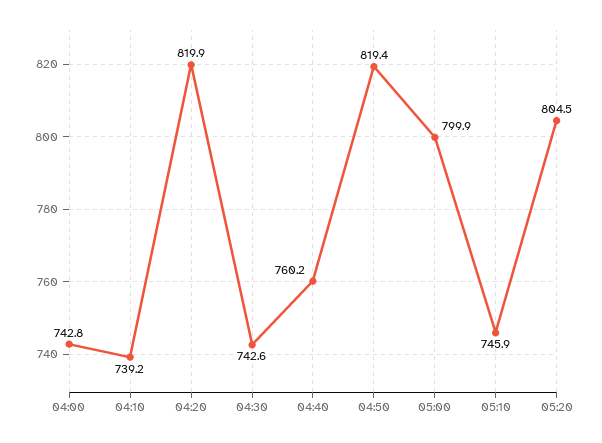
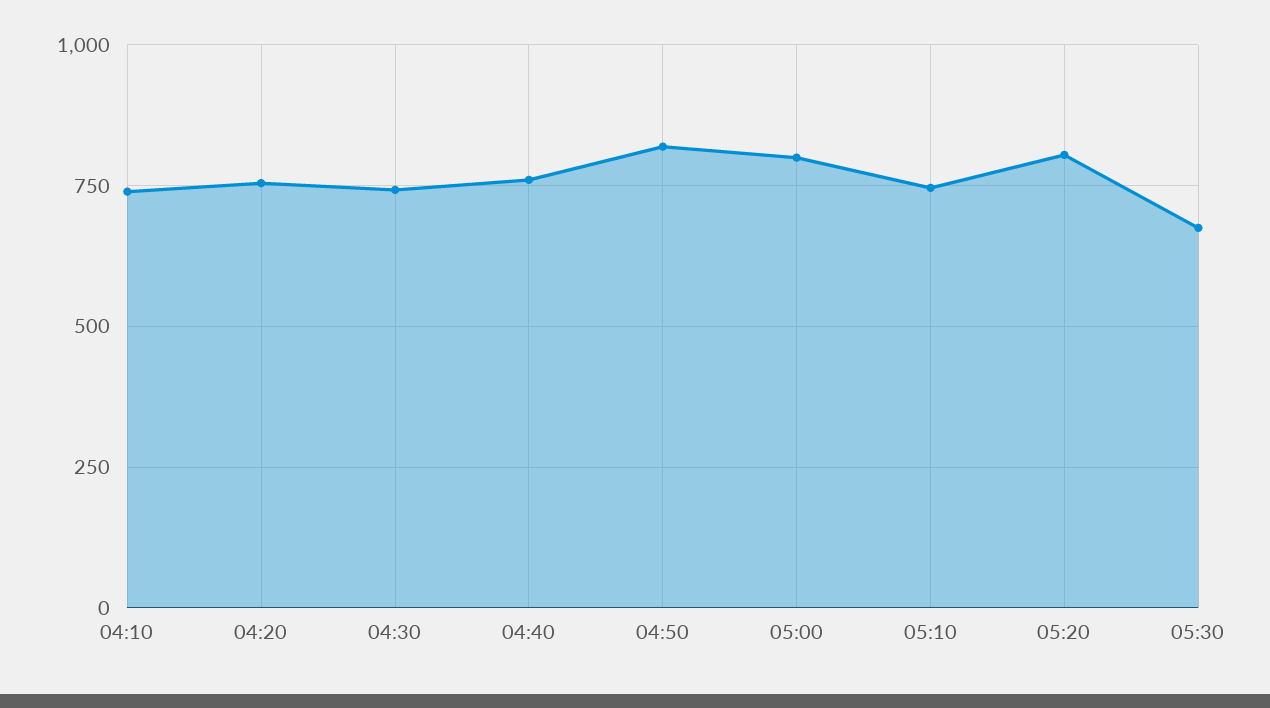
04:00: 742.8 -> none
04:20: 819.9 -> 750
05:30: none -> 675

